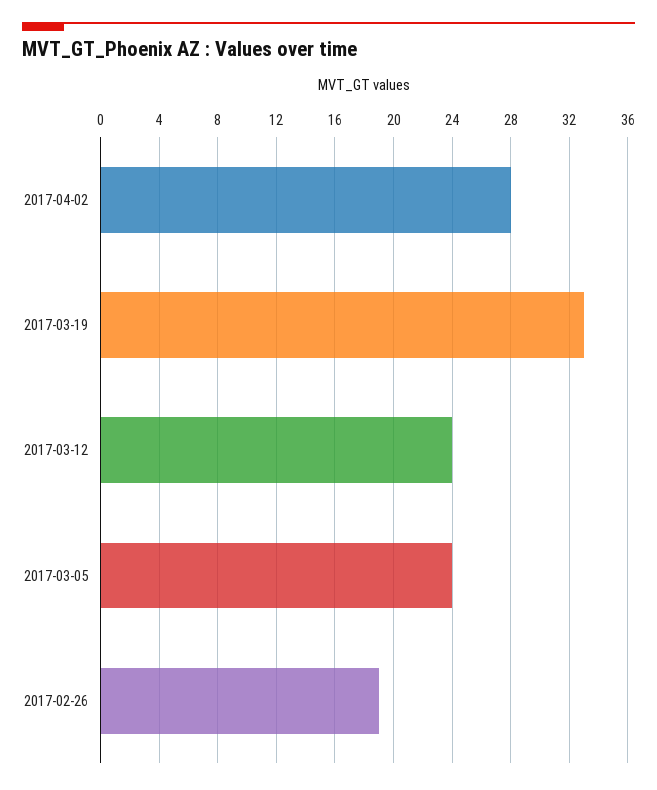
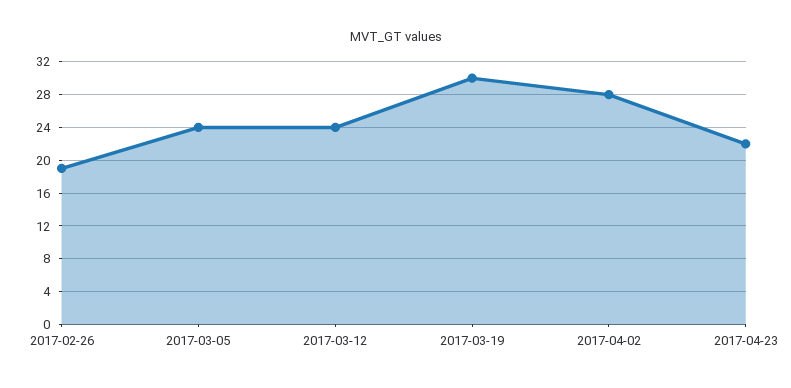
2017-03-19: 33 -> 30
2017-04-23: none -> 22

